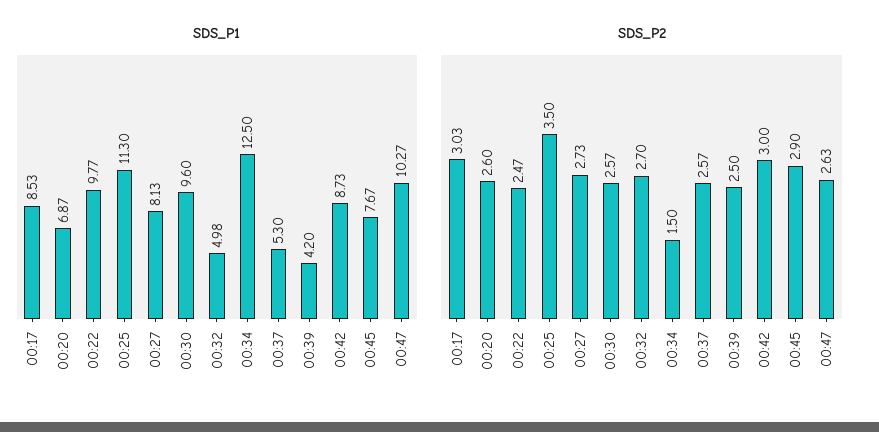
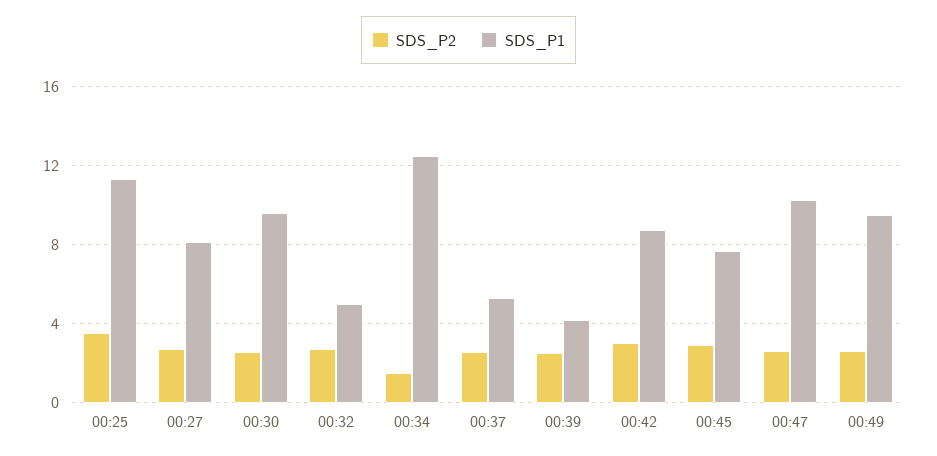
SDS_P1, 00:17: 8.53 -> none
SDS_P1, 00:20: 6.87 -> none
SDS_P1, 00:22: 9.77 -> none
SDS_P2, 00:17: 3.03 -> none
SDS_P2, 00:20: 2.6 -> none
SDS_P2, 00:22: 2.47 -> none
SDS_P2, 00:49: none -> 2.5
SDS_P1, 00:49: none -> 9.5

